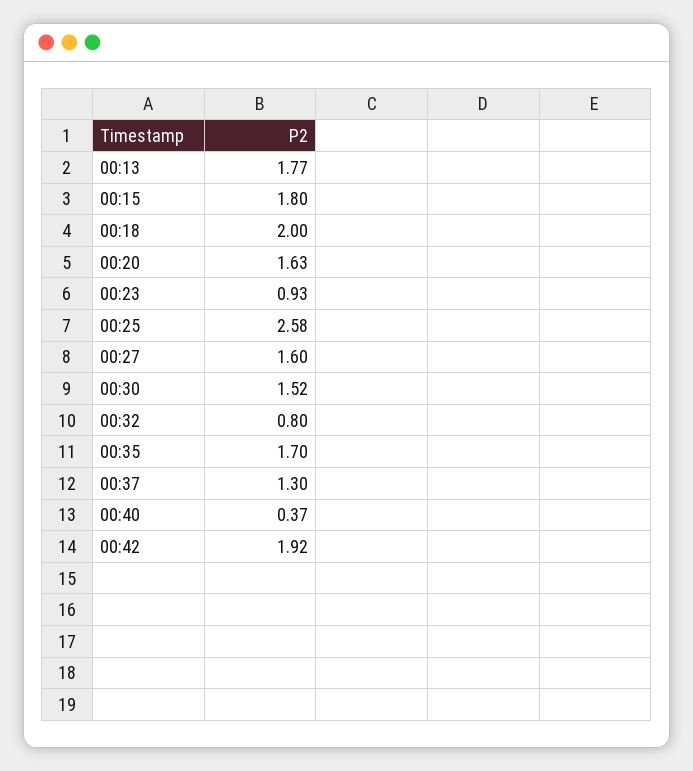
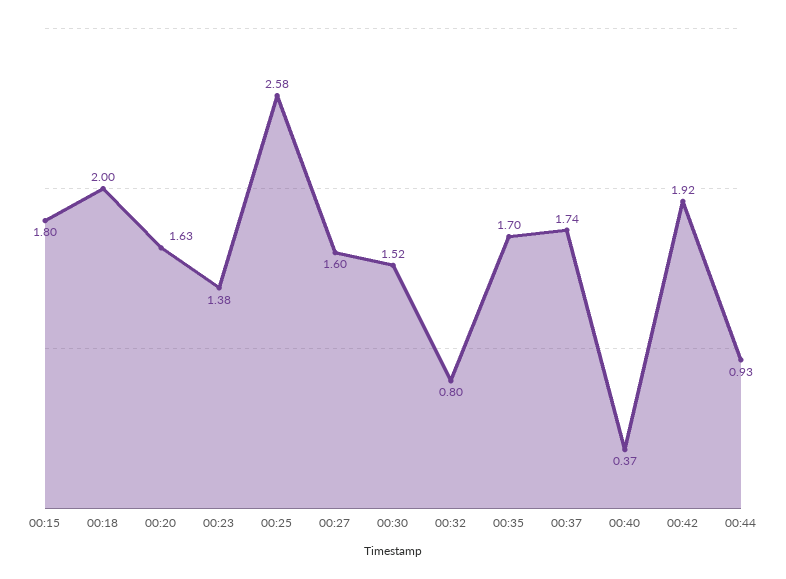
00:13: 1.77 -> none
00:23: 0.93 -> 1.38
00:37: 1.3 -> 1.74
00:44: none -> 0.93

